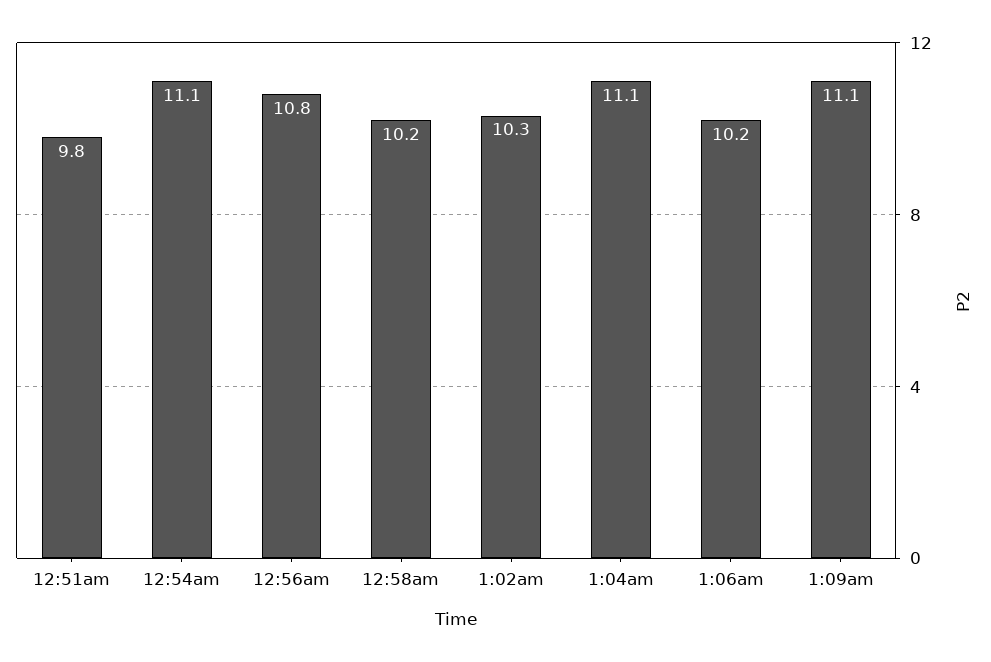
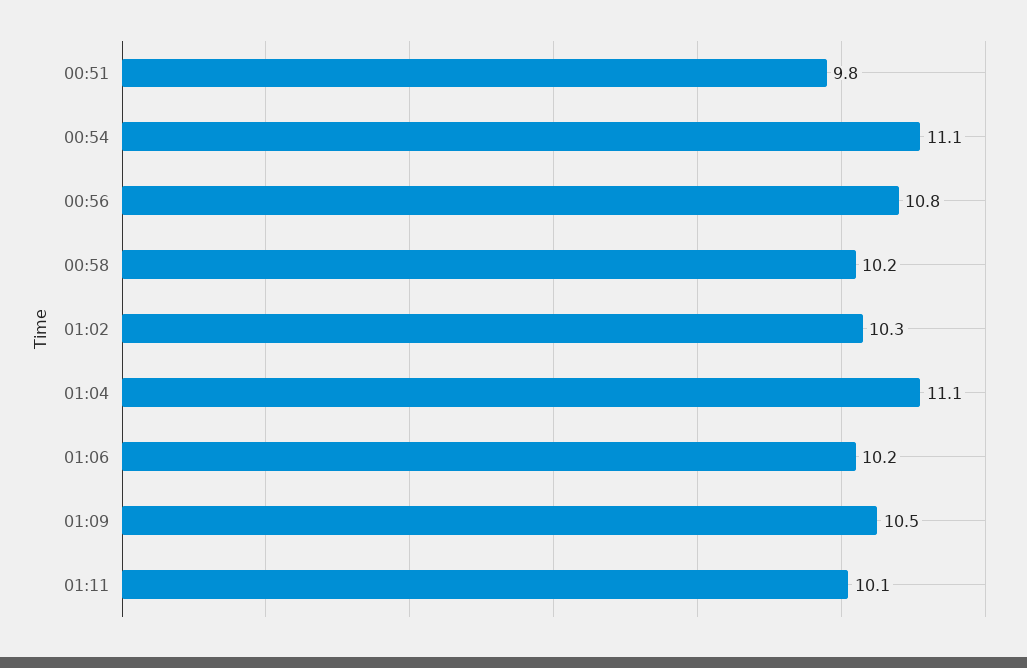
1:09am: 11.1 -> 10.5
01:11: none -> 10.1

